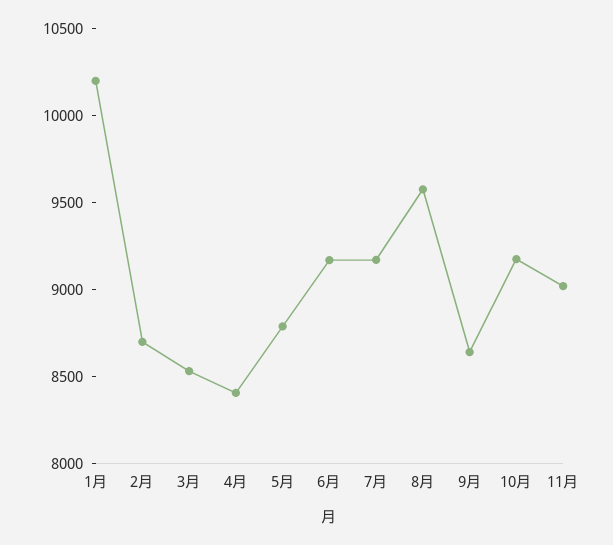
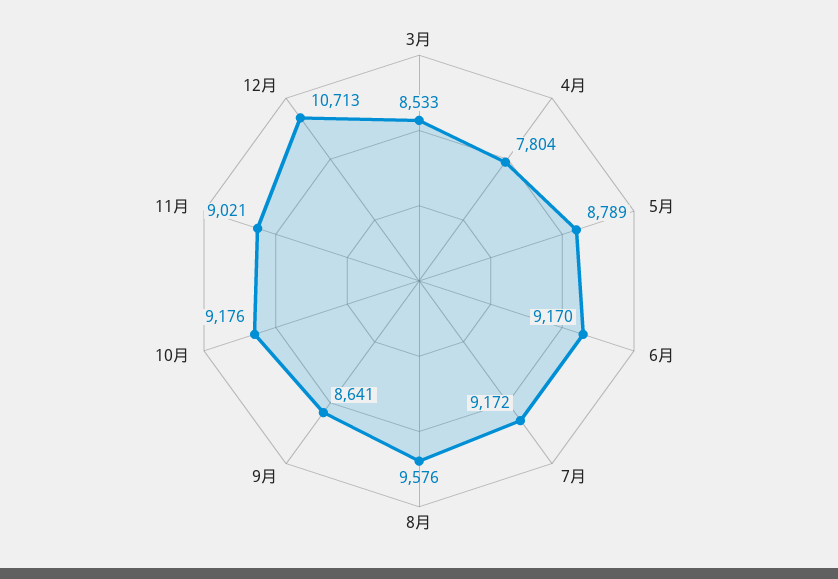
1月: 10200 -> none
2月: 8700 -> none
4月: 8400 -> 7804
12月: none -> 10713

